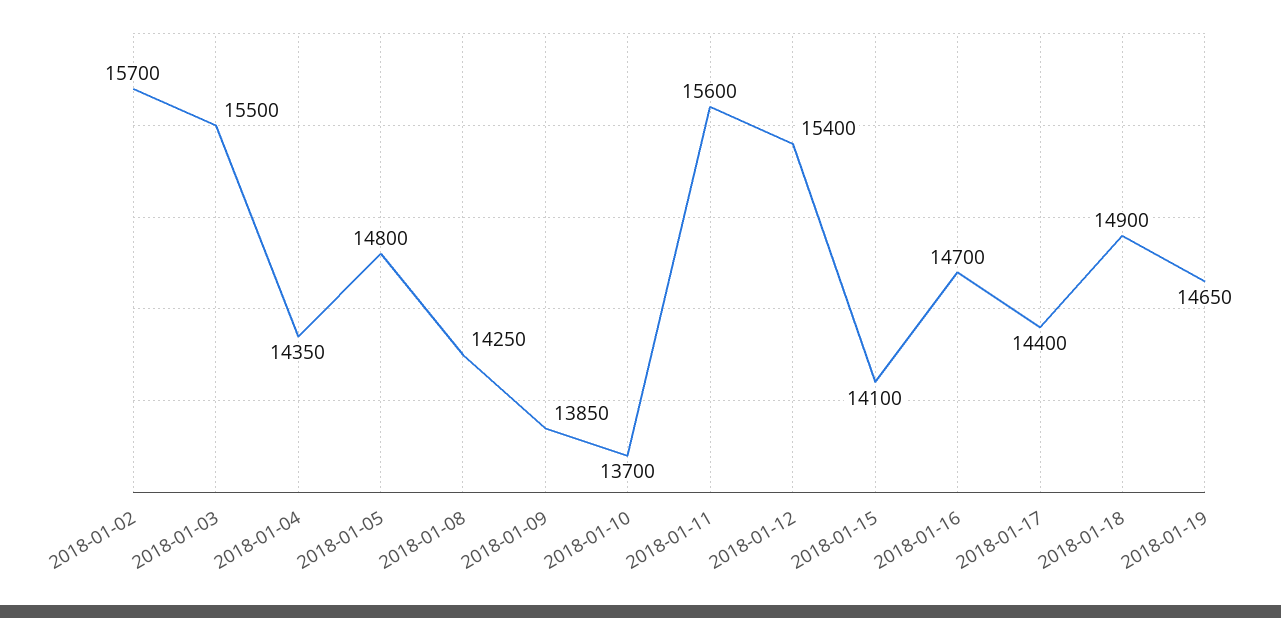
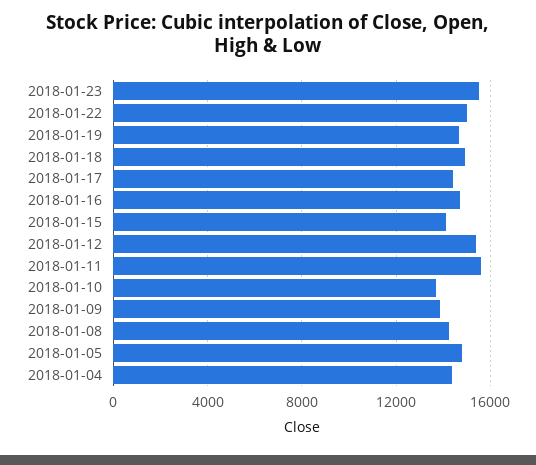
2018-01-02: 15700 -> none
2018-01-03: 15500 -> none
2018-01-23: none -> 15500
2018-01-22: none -> 15000

